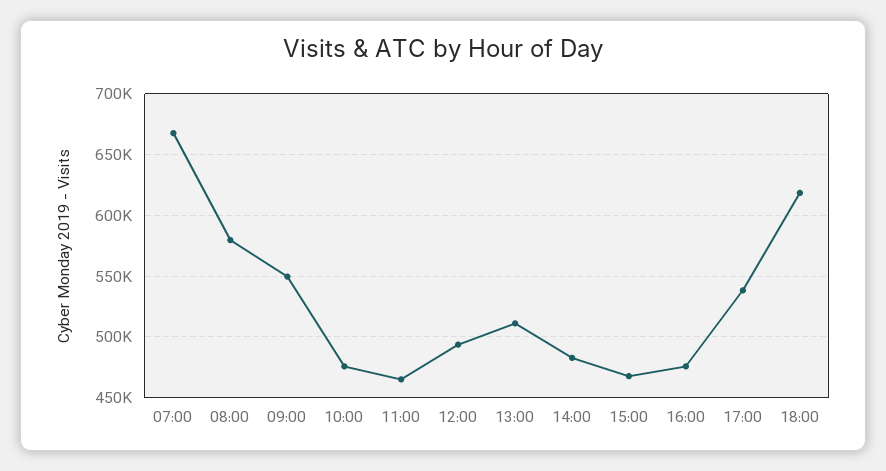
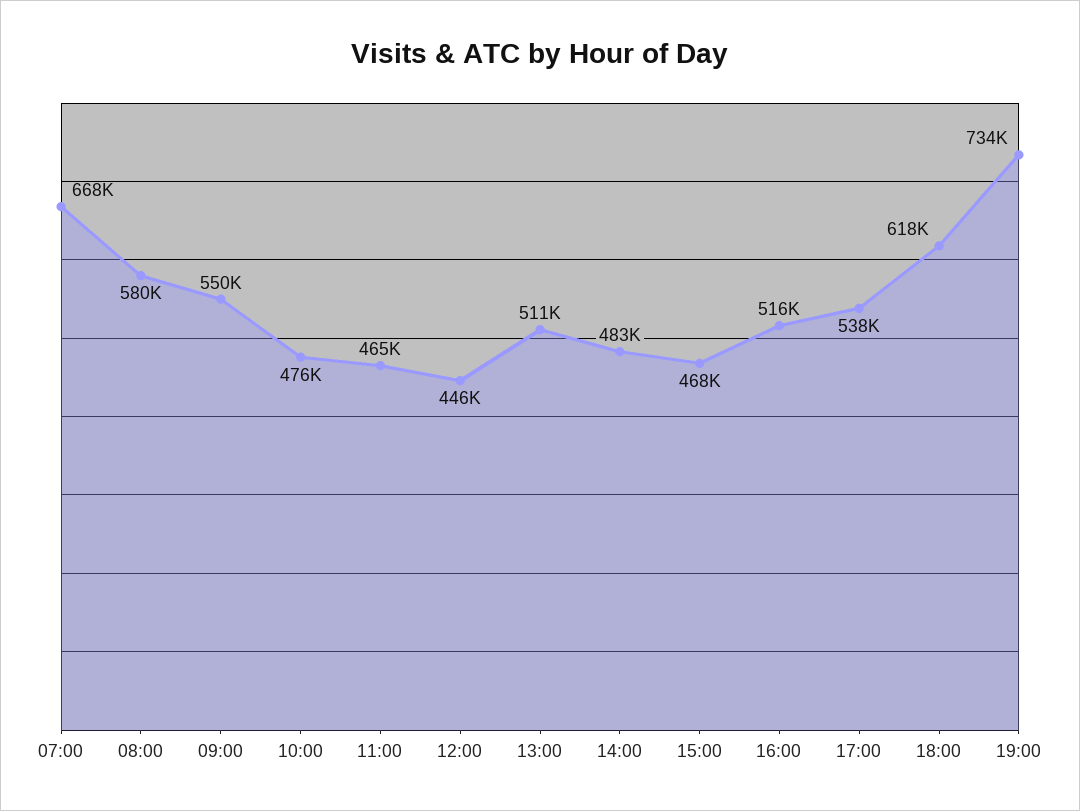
12:00: 495000 -> 446000
16:00: 475000 -> 516000
19:00: none -> 734000

